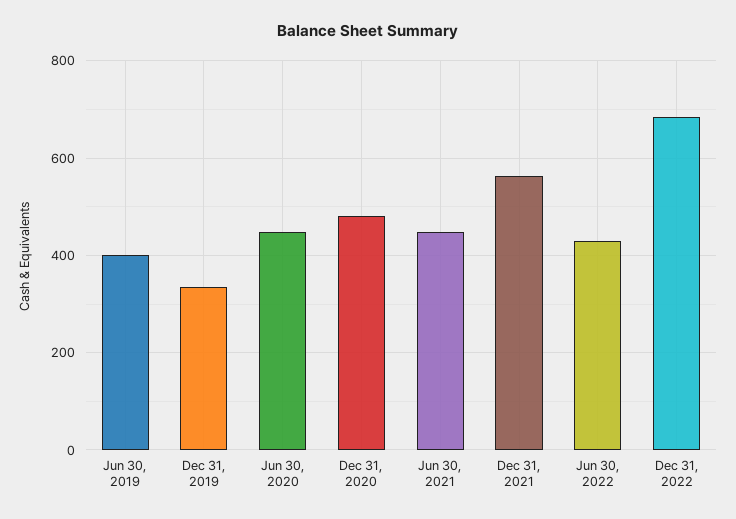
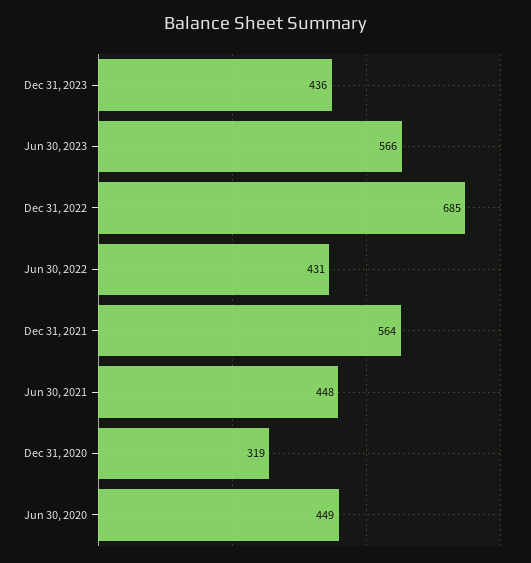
Jun 30, 2019: 400 -> none
Dec 31, 2019: 340 -> none
Dec 31, 2020: 480 -> 319
Dec 31, 2023: none -> 436
Jun 30, 2023: none -> 566

